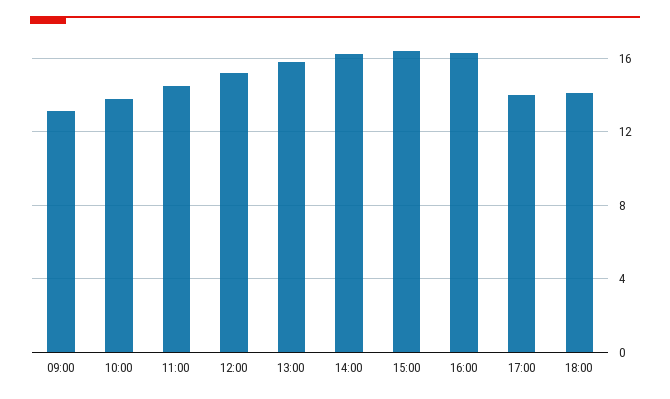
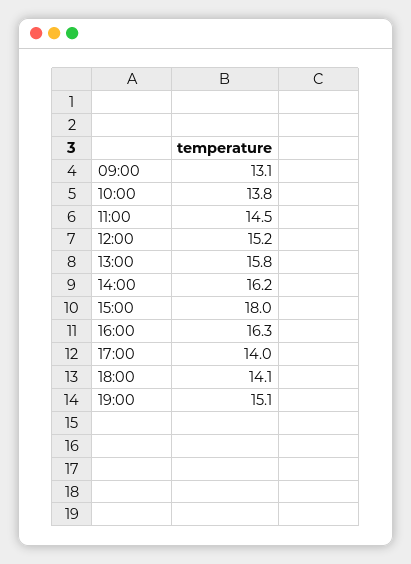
15:00: 16.5 -> 18
19:00: none -> 15.1

